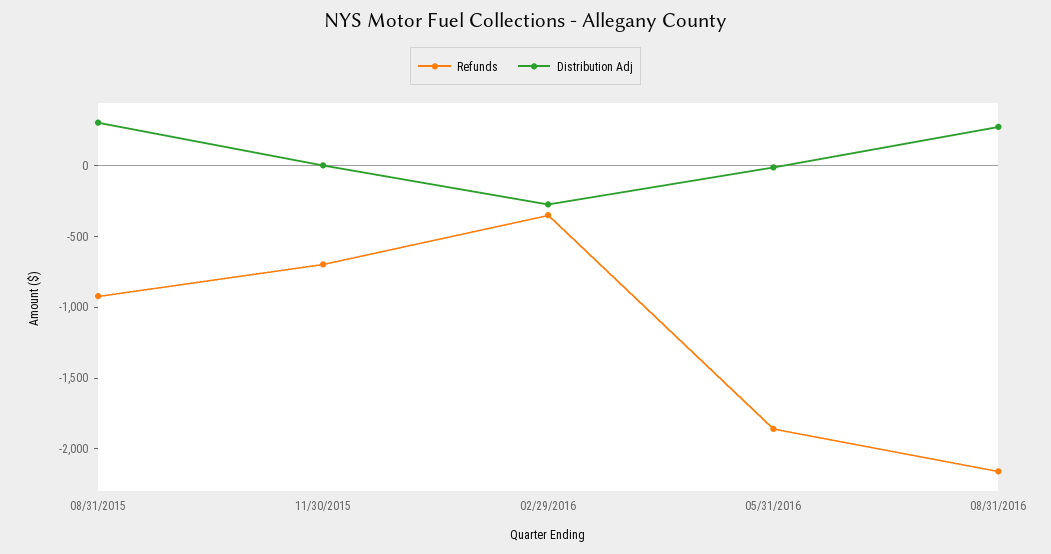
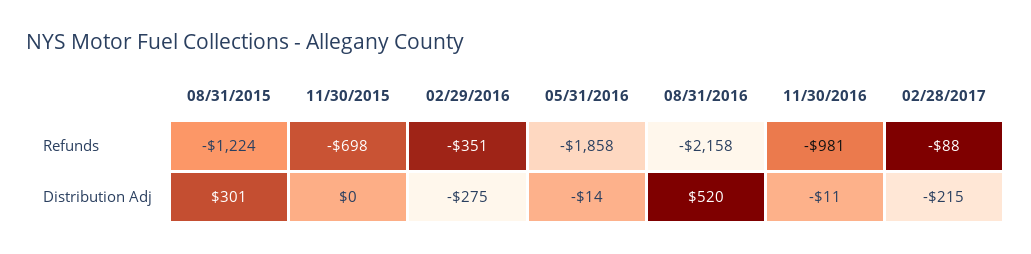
Refunds, 08/31/2015: -900 -> -1224
Distribution Adj, 08/31/2016: 300 -> 520
Refunds, 11/30/2016: none -> -981
Refunds, 02/28/2017: none -> -88
Distribution Adj, 11/30/2016: none -> -11
Distribution Adj, 02/28/2017: none -> -215

